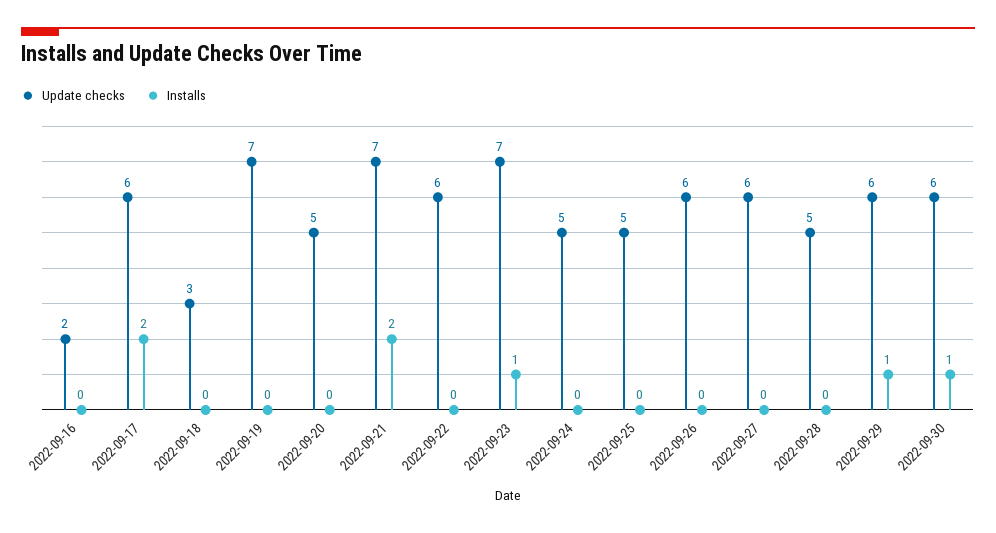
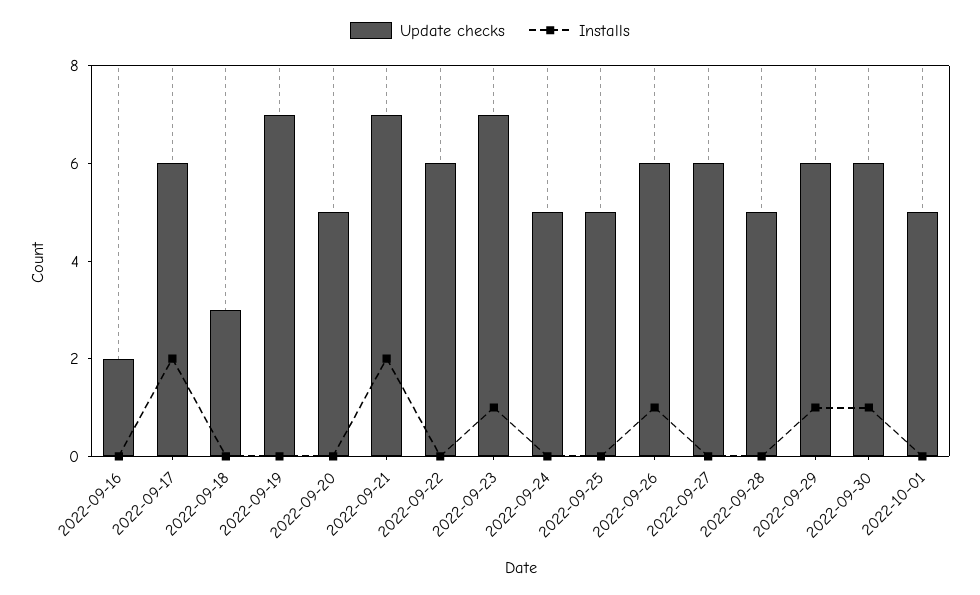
Installs, 2022-09-26: 0 -> 1
Update checks, 2022-10-01: none -> 5
Installs, 2022-10-01: none -> 0

